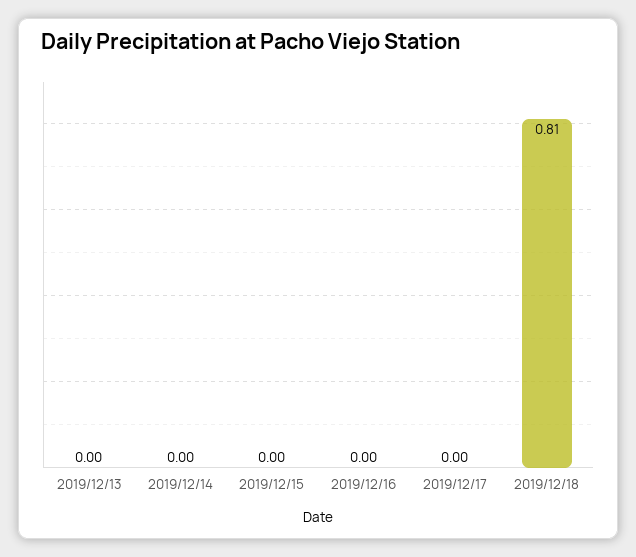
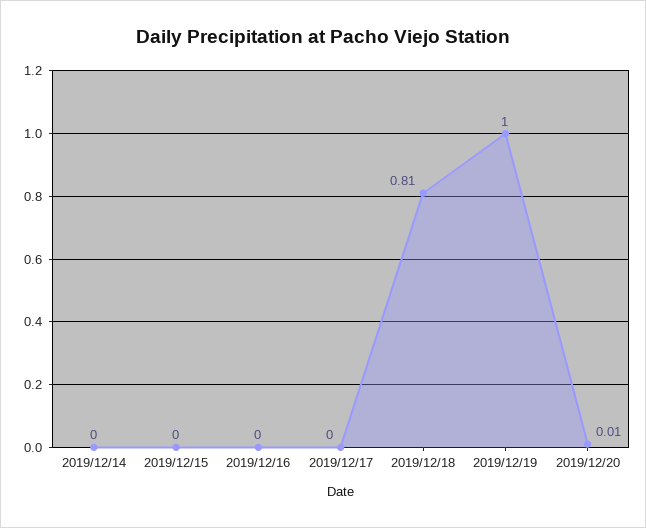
2019/12/13: 0 -> none
2019/12/19: none -> 1
2019/12/20: none -> 0.01

